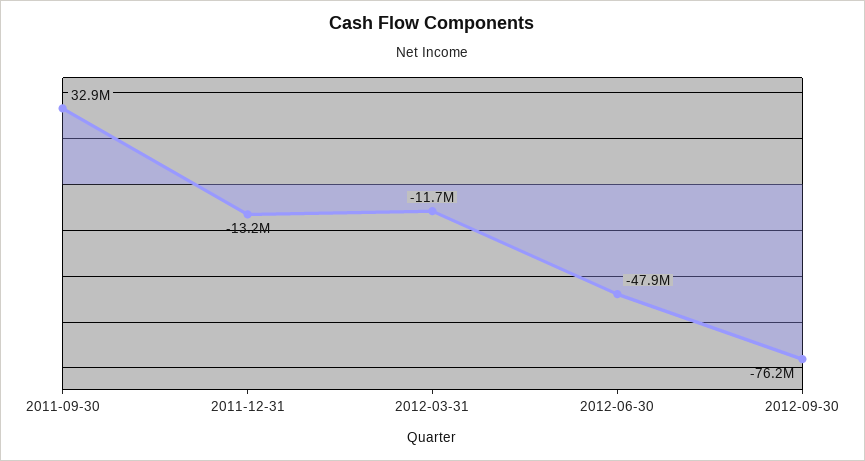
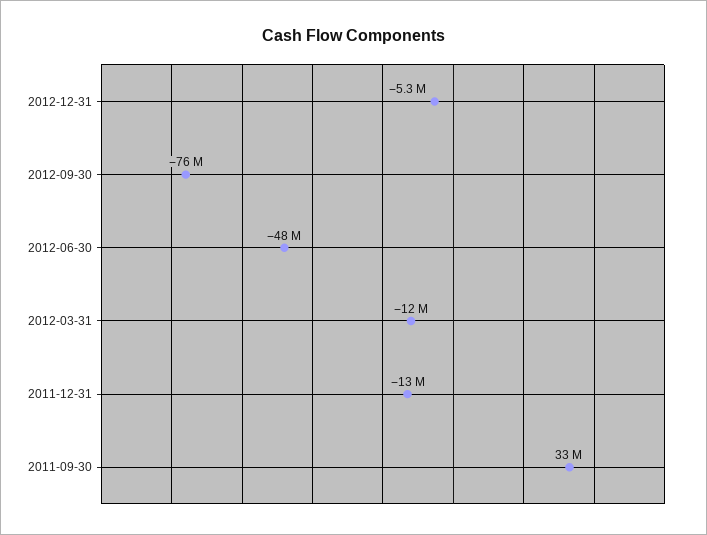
2012-12-31: none -> -5300000

